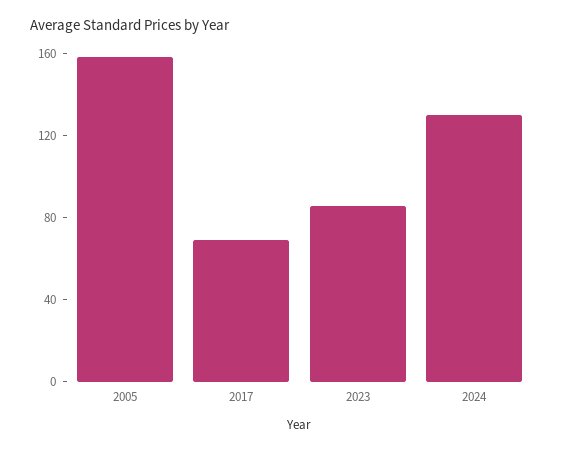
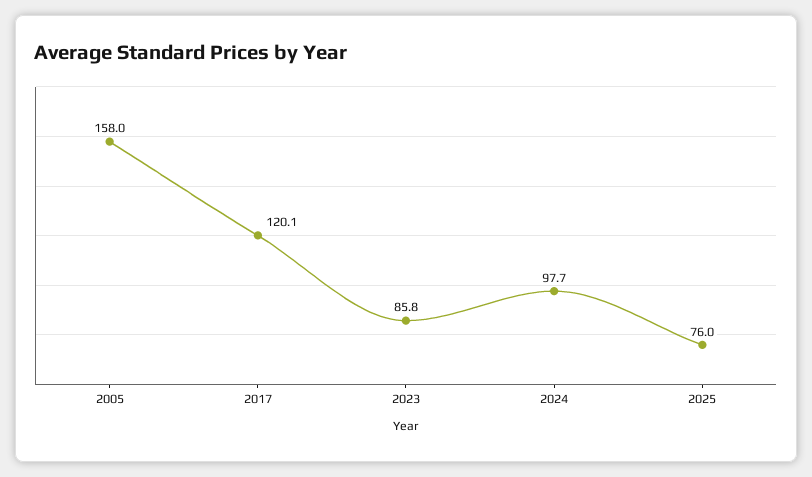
2017: 70 -> 120.1
2024: 130 -> 97.7
2025: none -> 76

